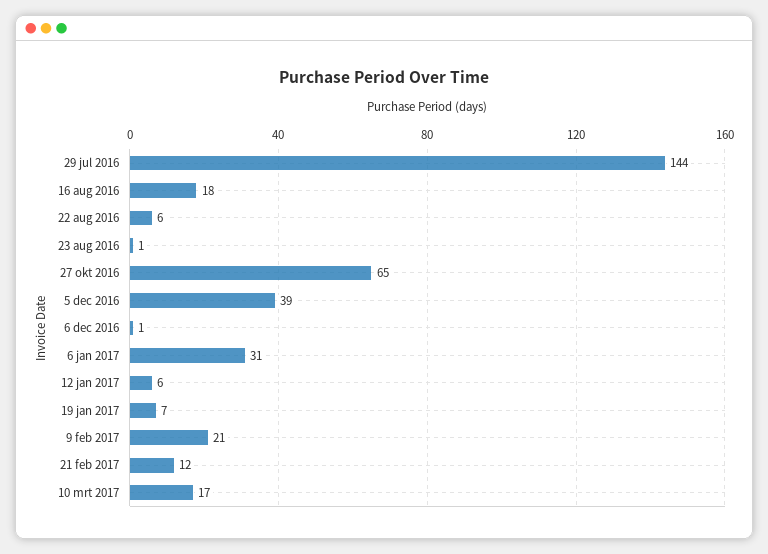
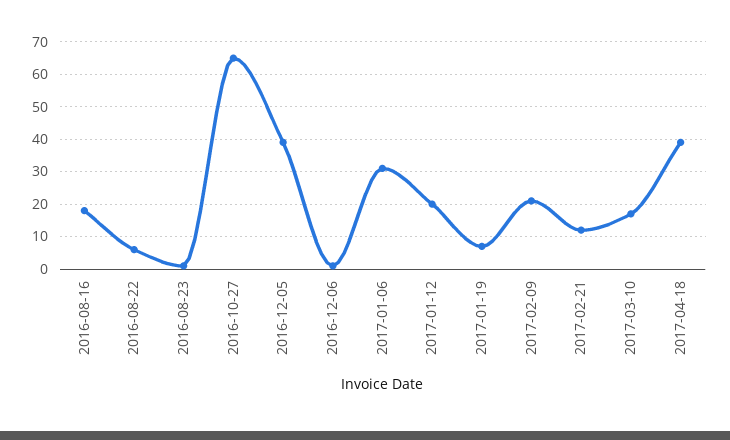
29 jul 2016: 144 -> none
12 jan 2017: 6 -> 20
2017-04-18: none -> 40

